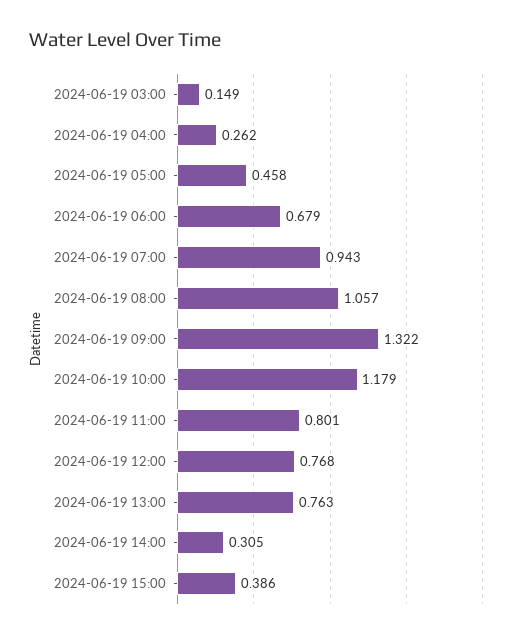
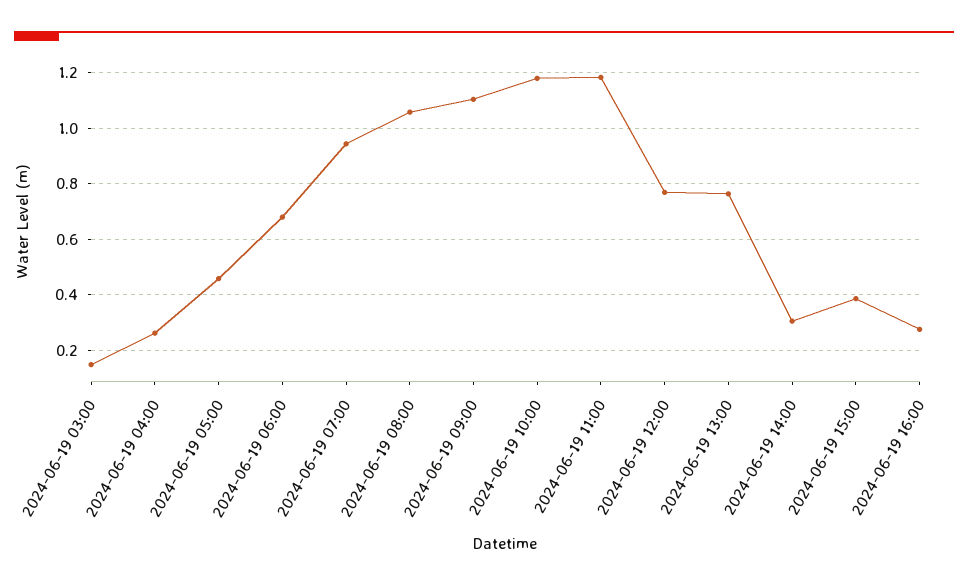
2024-06-19 09:00: 1.322 -> 1.1
2024-06-19 11:00: 0.801 -> 1.175
2024-06-19 16:00: none -> 0.275

